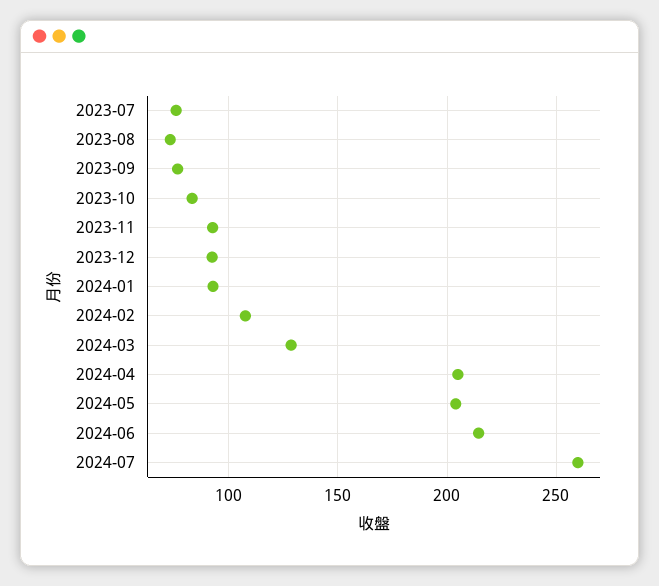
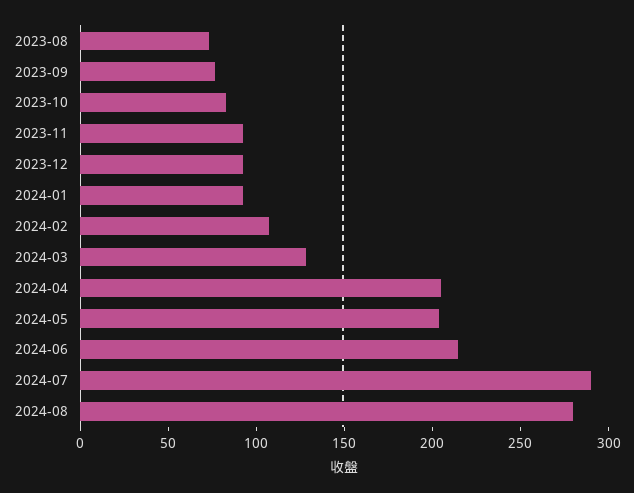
2023-07: 75 -> none
2024-07: 260 -> 290
2024-08: none -> 280

